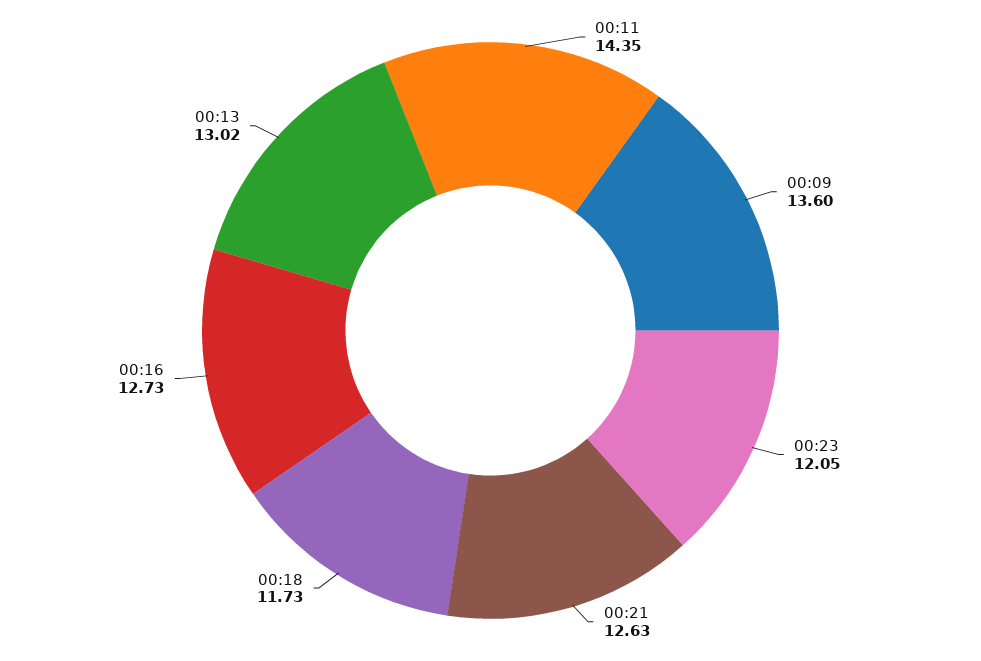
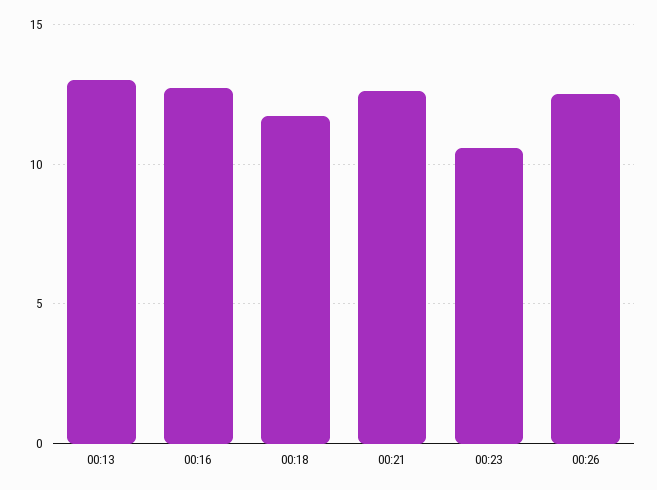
00:11: 14.35 -> none
00:09: 13.6 -> none
00:23: 12.05 -> 10.5
00:26: none -> 12.5

